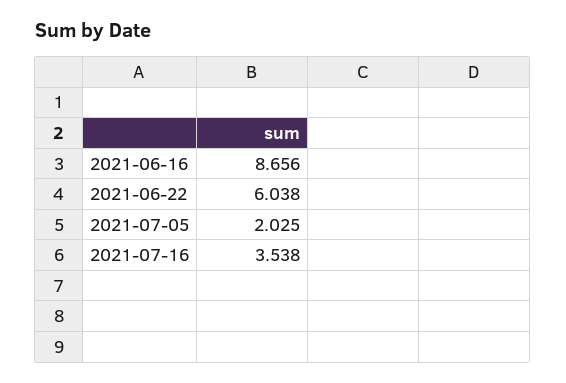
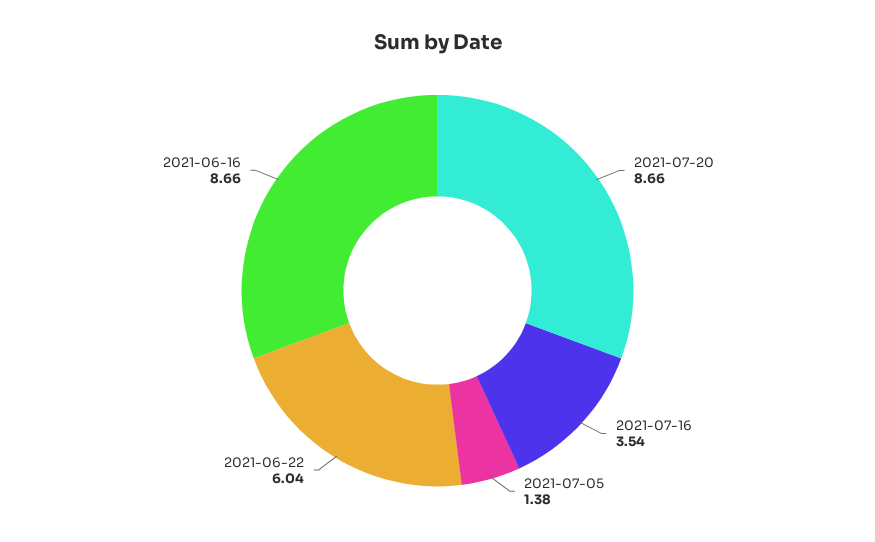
2021-07-05: 2.025 -> 1.38
2021-07-20: none -> 8.66

